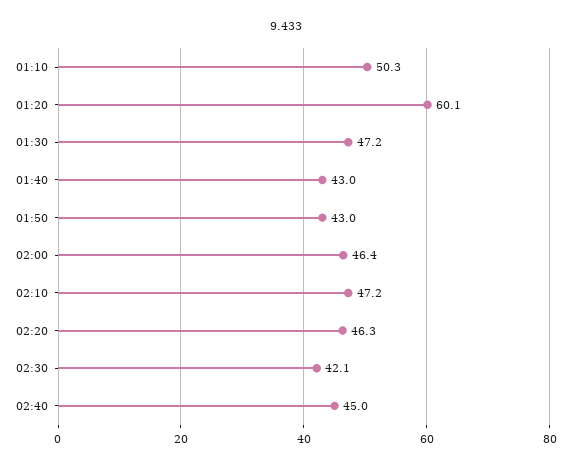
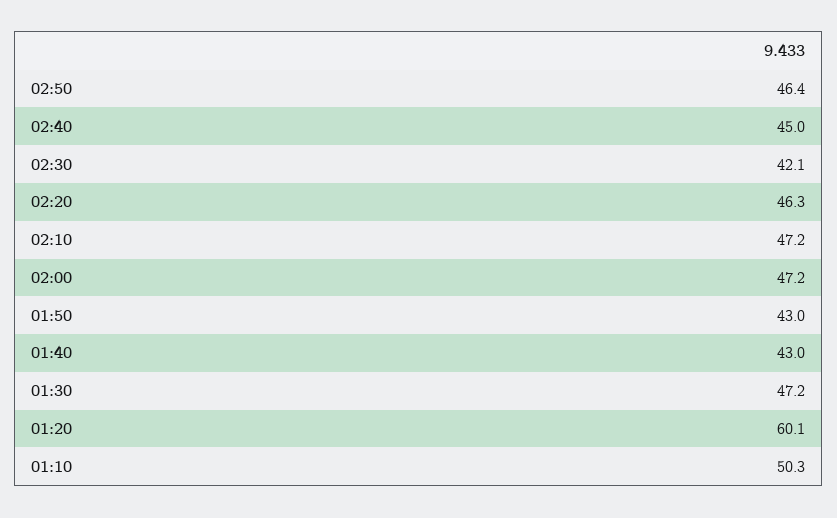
02:00: 46.4 -> 47.2
02:50: none -> 46.4

